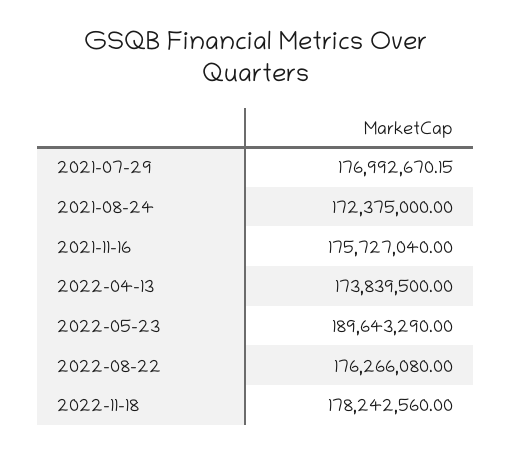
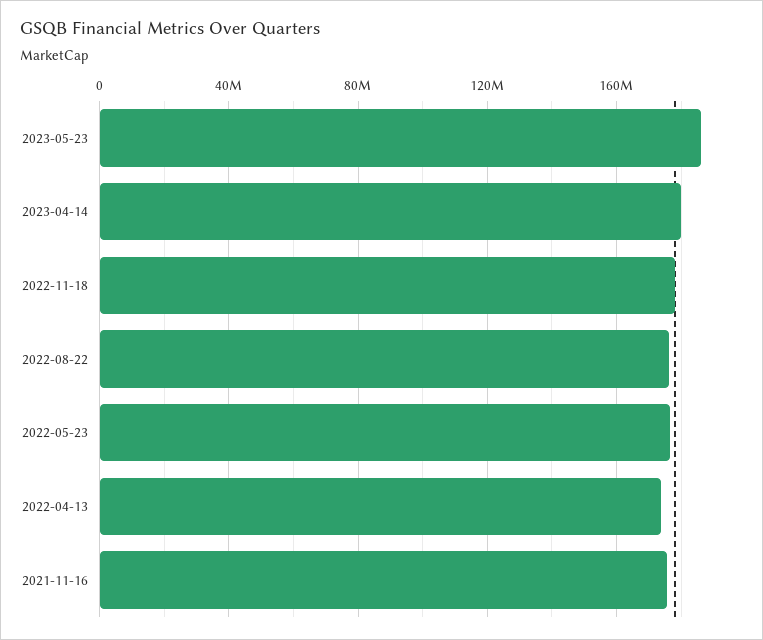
2021-07-29: 176992670.15 -> none
2021-08-24: 172375000 -> none
2022-05-23: 189643290 -> 175000000
2023-05-23: none -> 185000000
2023-04-14: none -> 180000000

